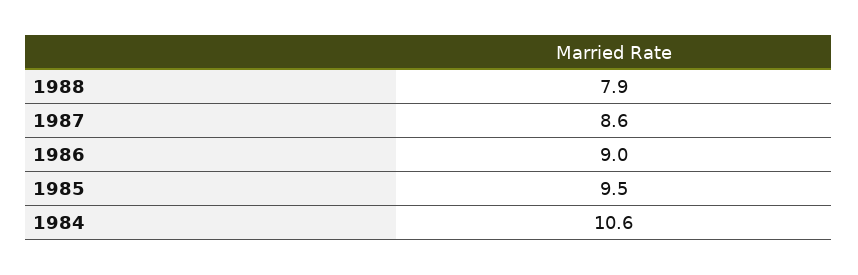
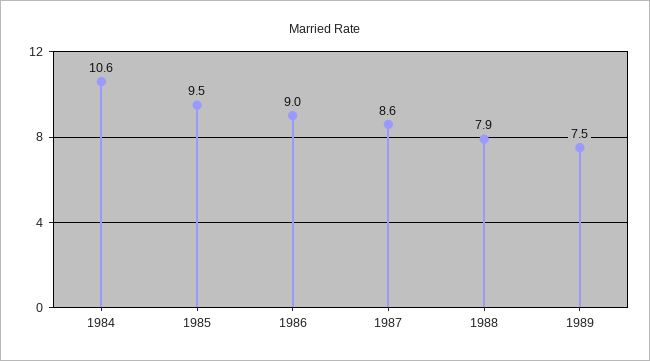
1989: none -> 7.5

